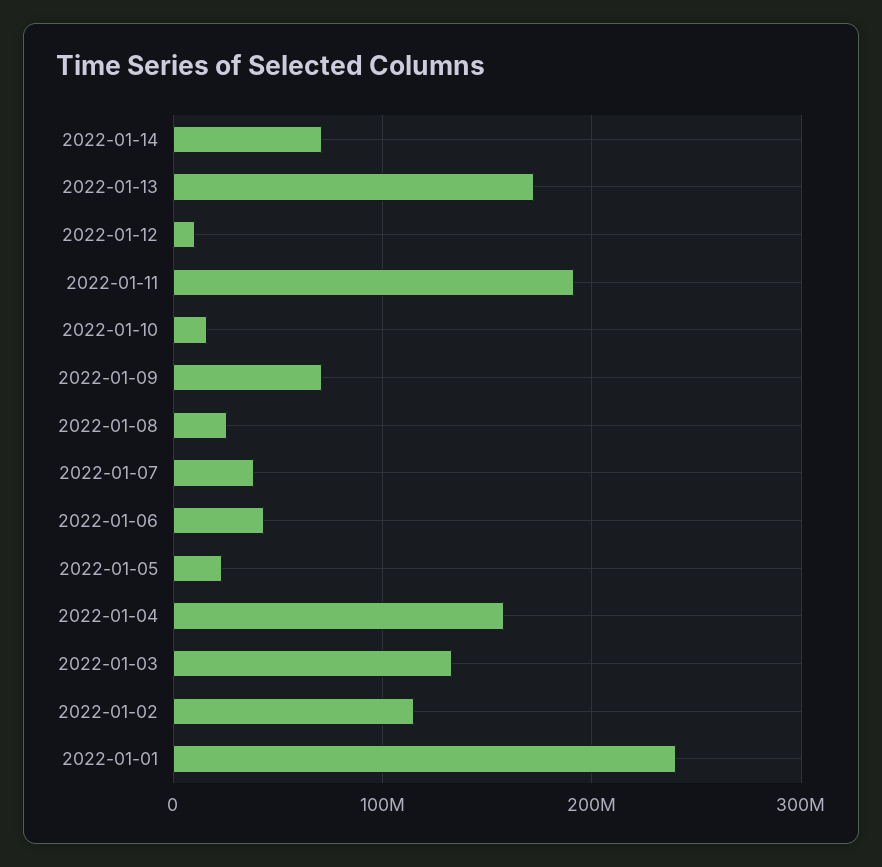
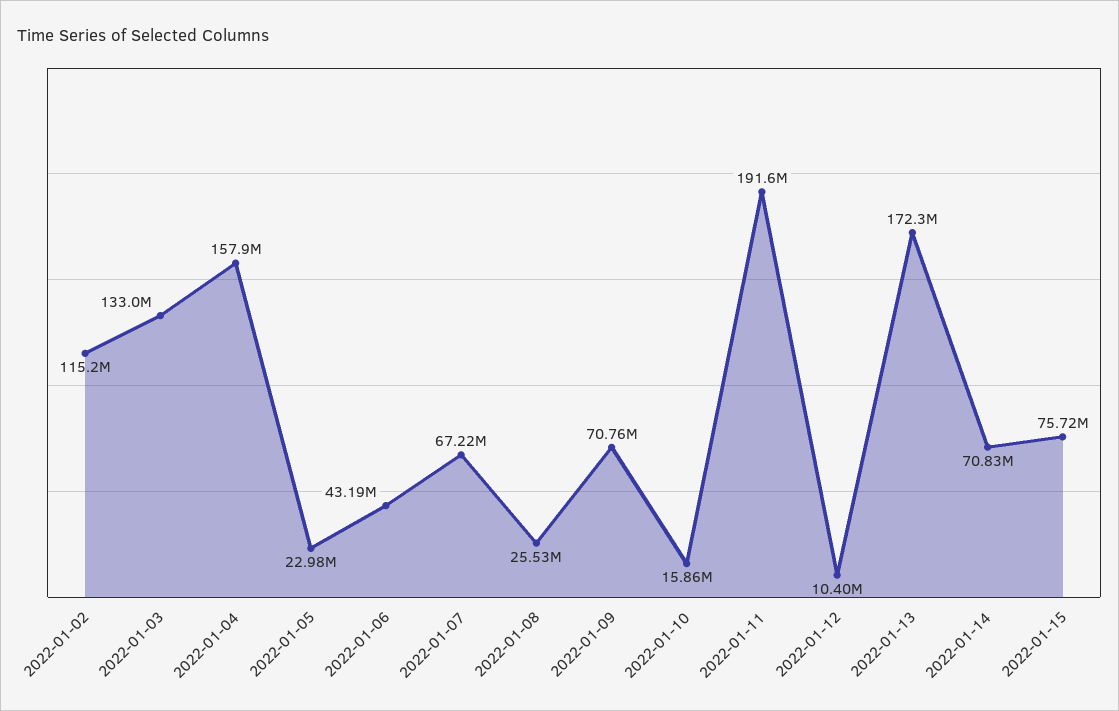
2022-01-07: 40000000 -> 67220000
2022-01-01: 240000000 -> none
2022-01-15: none -> 75720000

